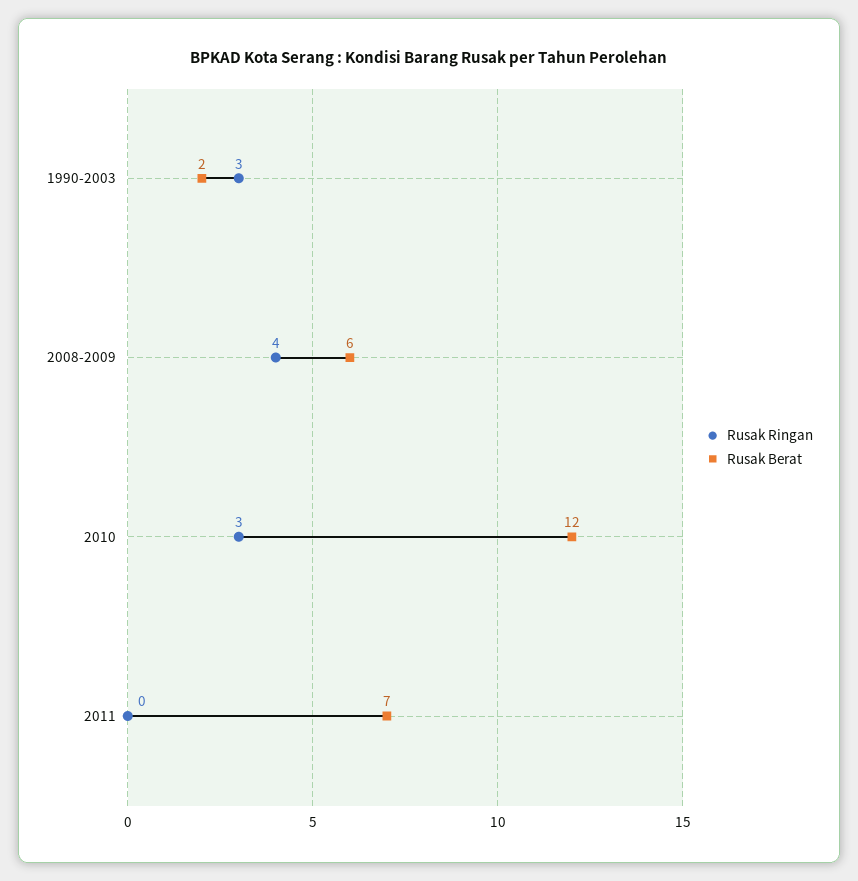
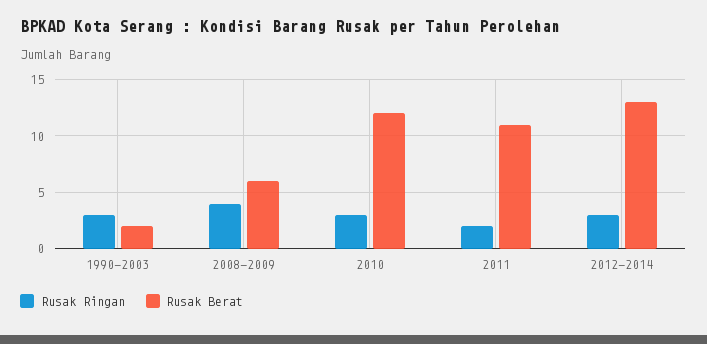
Rusak Ringan, 2011: 0 -> 2
Rusak Berat, 2011: 7 -> 11
Rusak Ringan, 2012-2014: none -> 3
Rusak Berat, 2012-2014: none -> 13

